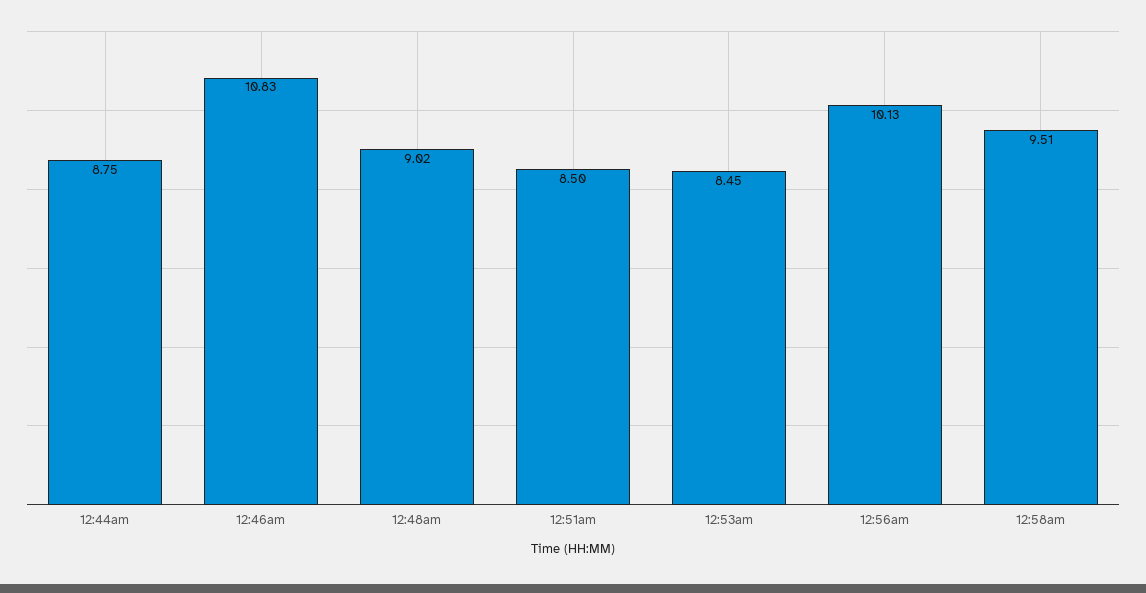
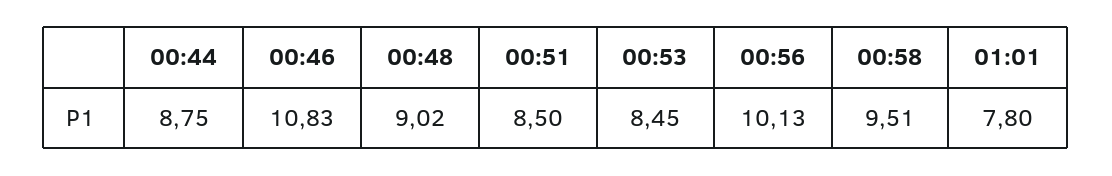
01:01: none -> 7.8

